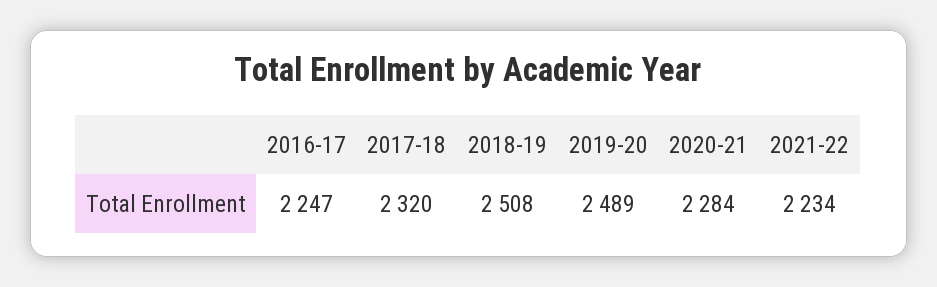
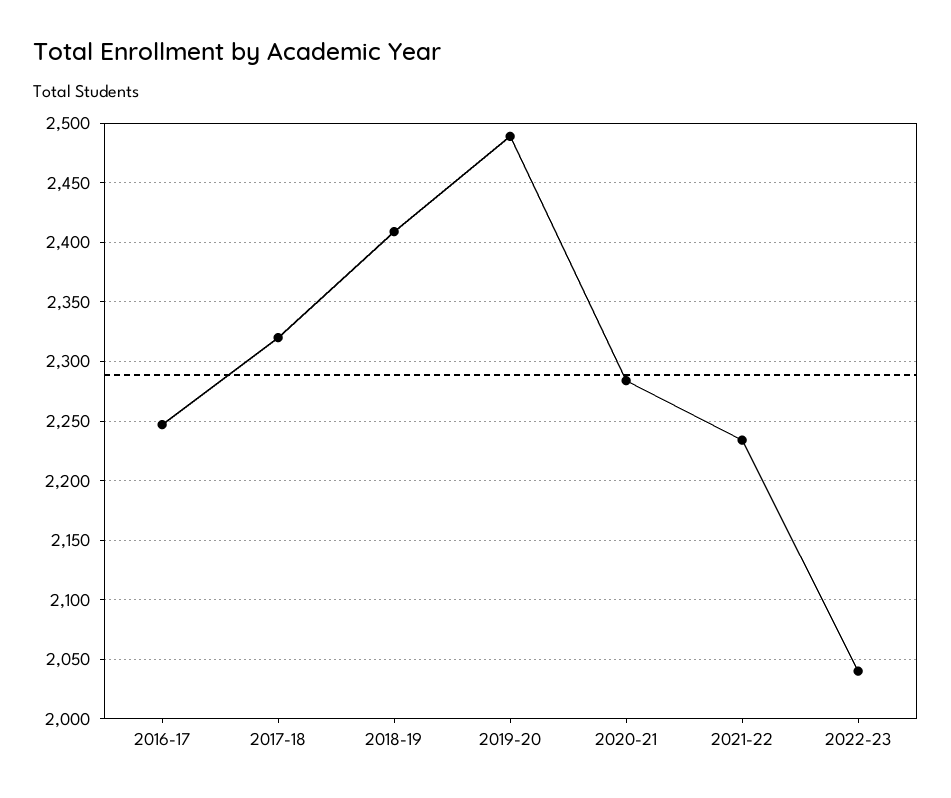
2018-19: 2508 -> 2410
2022-23: none -> 2040

